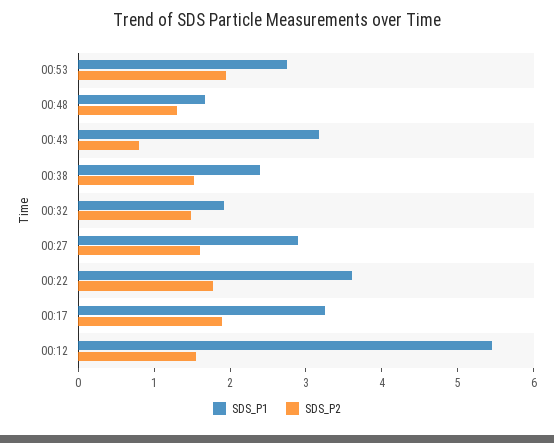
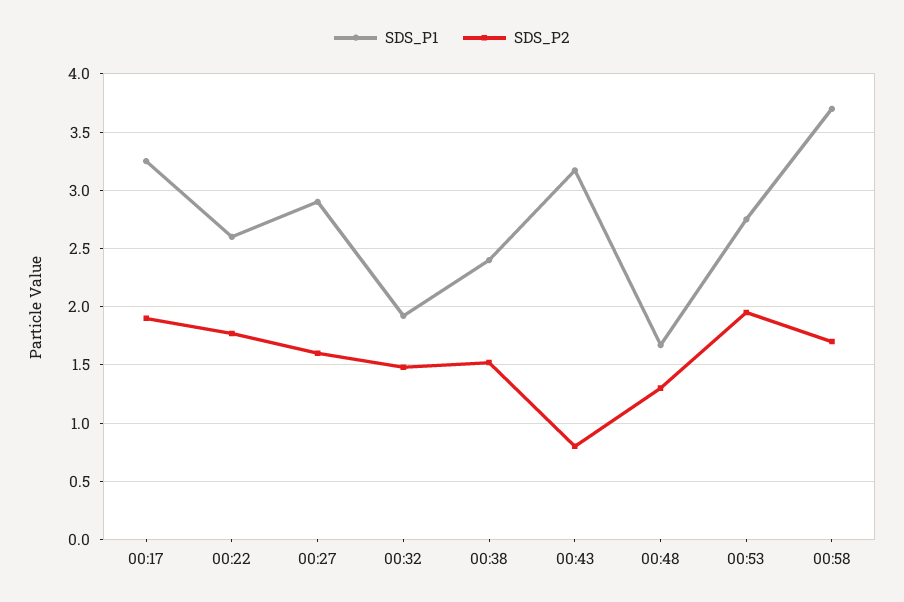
SDS_P1, 00:22: 3.6 -> 2.6
SDS_P1, 00:12: 5.4 -> none
SDS_P2, 00:12: 1.6 -> none
SDS_P1, 00:58: none -> 3.7
SDS_P2, 00:58: none -> 1.7

